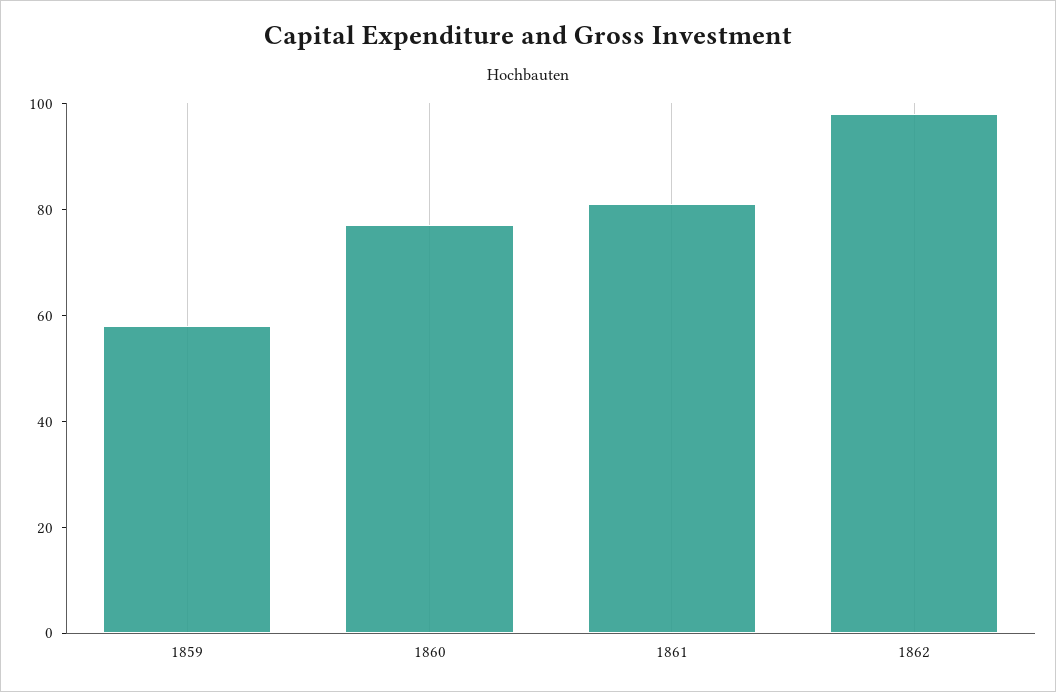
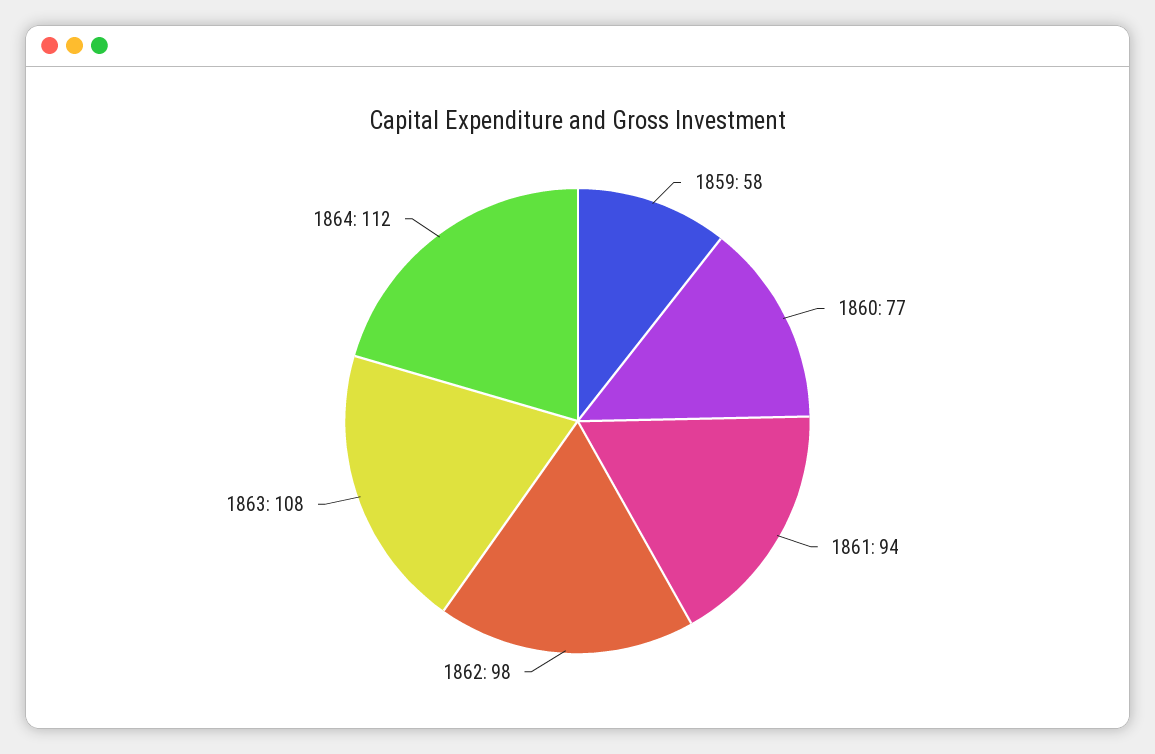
1861: 80 -> 94
1863: none -> 108
1864: none -> 112

